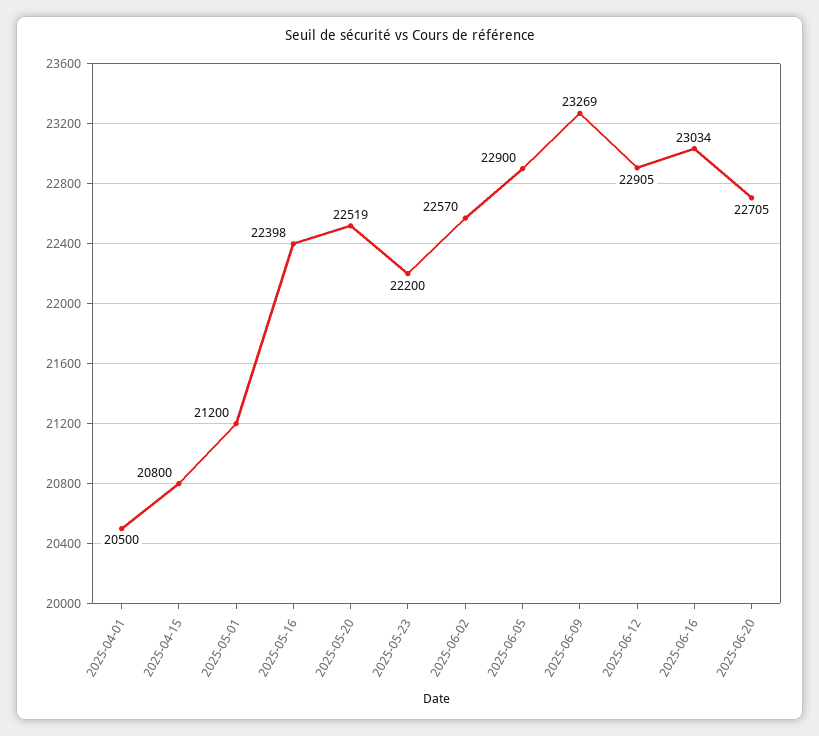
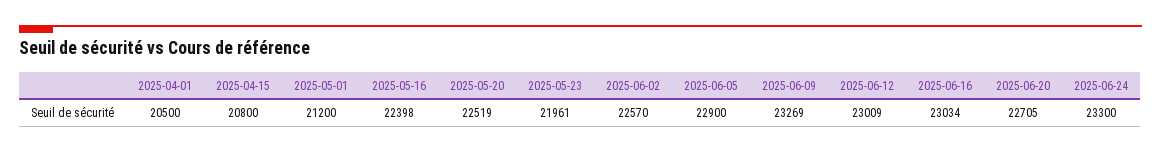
2025-05-23: 22200 -> 21961
2025-06-12: 22905 -> 23009
2025-06-24: none -> 23300

